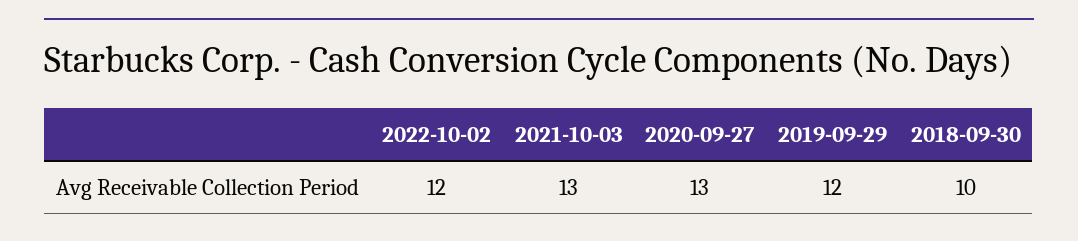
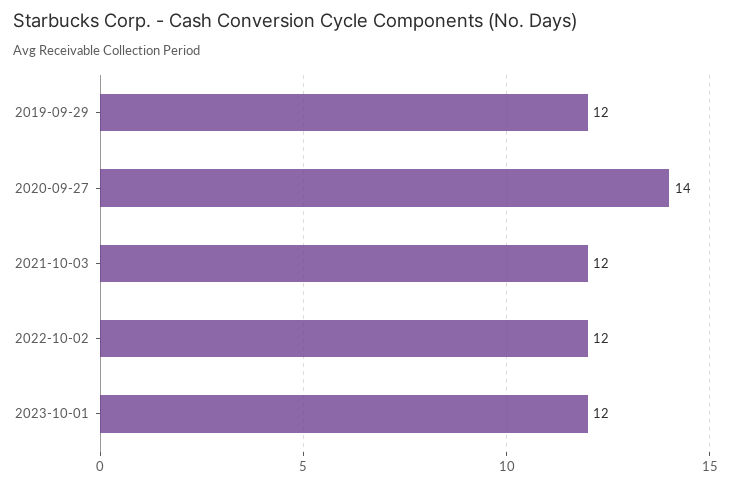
2021-10-03: 13 -> 12
2020-09-27: 13 -> 14
2018-09-30: 10 -> none
2023-10-01: none -> 12

